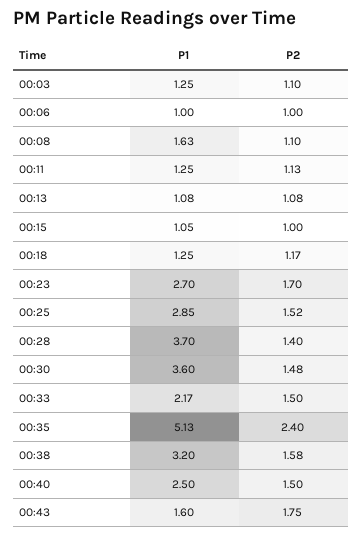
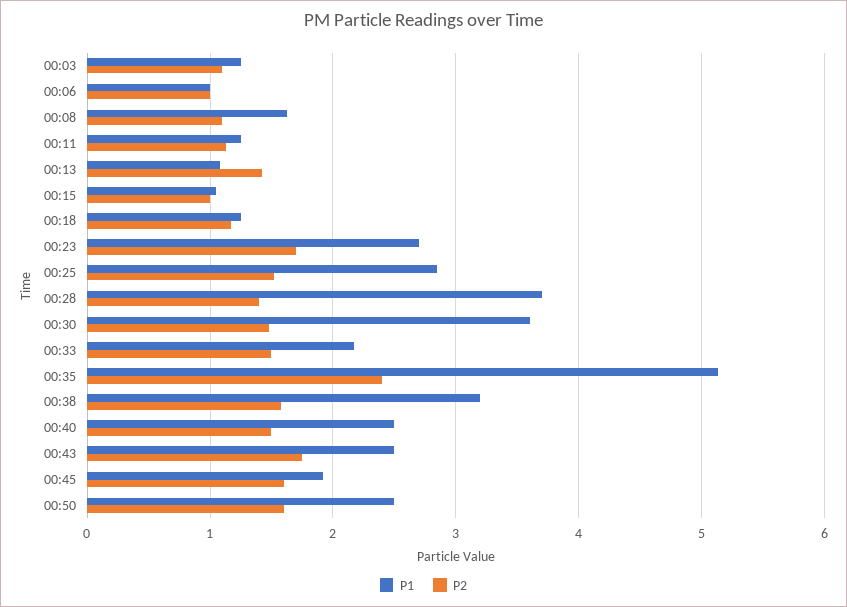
P2, 00:13: 1.08 -> 1.4
P1, 00:43: 1.6 -> 2.5
P1, 00:45: none -> 1.9
P2, 00:45: none -> 1.6
P1, 00:50: none -> 2.5
P2, 00:50: none -> 1.6

